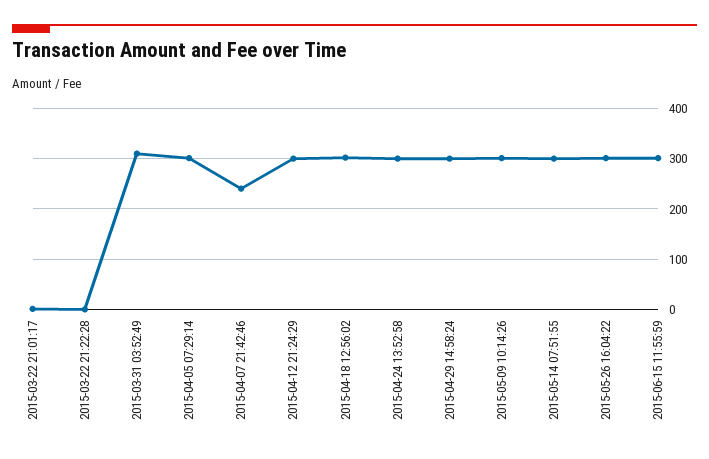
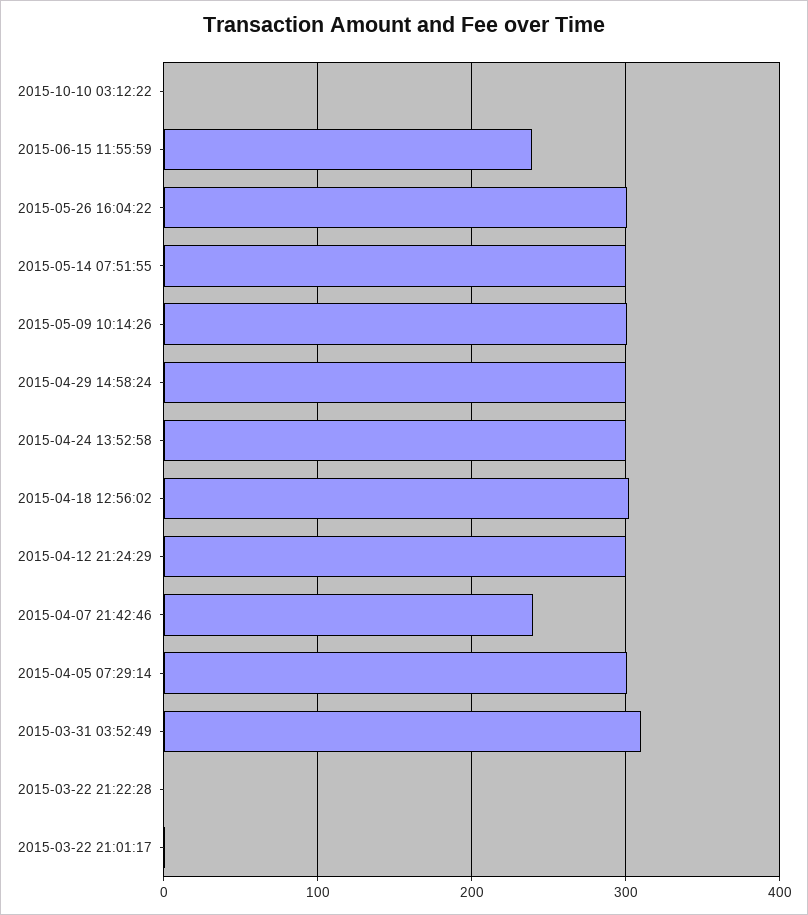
2015-06-15 11:55:59: 300 -> 240
2015-10-10 03:12:22: none -> 0

